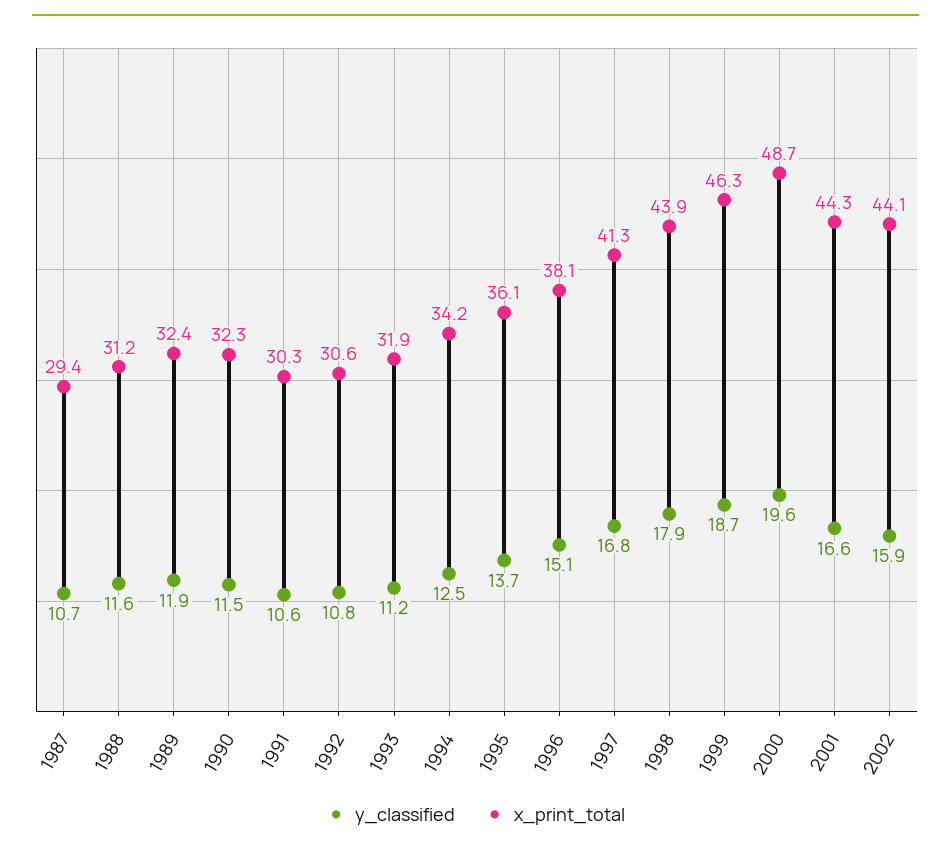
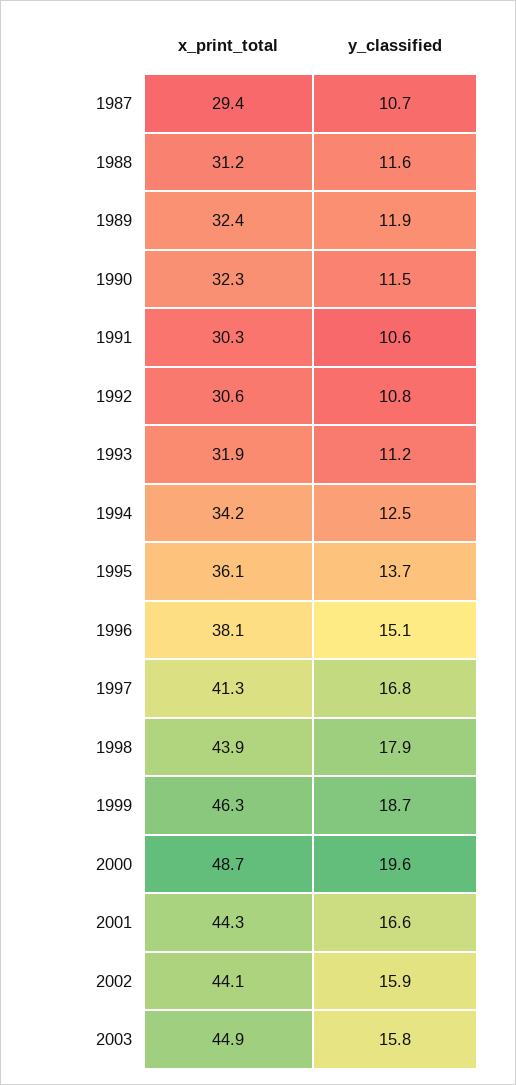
x_print_total, 2003: none -> 44.9
y_classified, 2003: none -> 15.8

